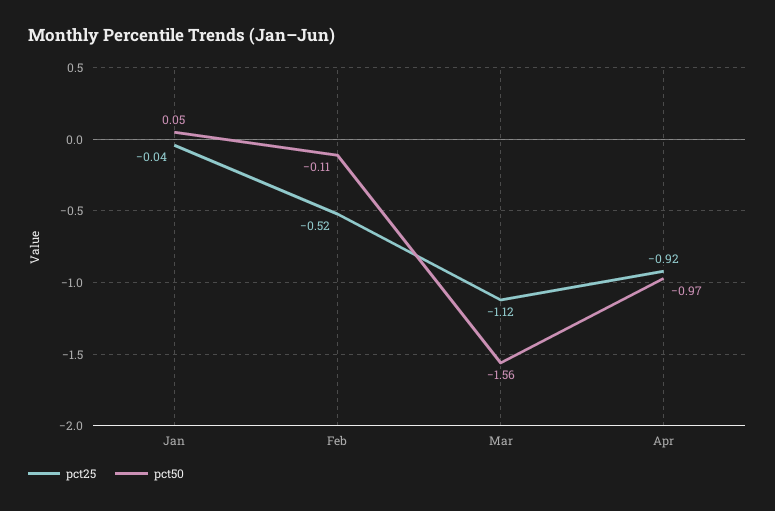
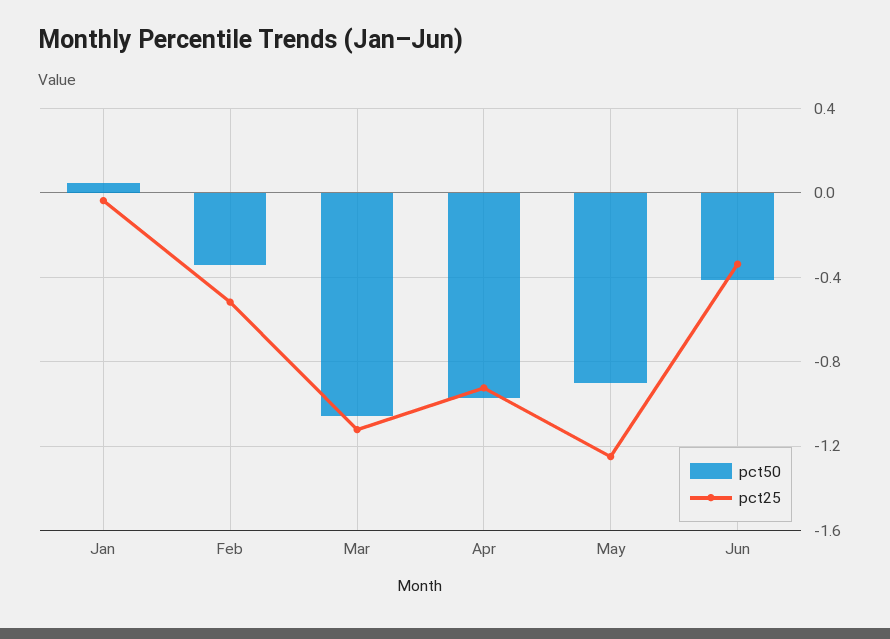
pct50, Feb: -0.11 -> -0.35
pct50, Mar: -1.56 -> -1.05
pct50, May: none -> -0.9
pct25, May: none -> -1.25
pct50, Jun: none -> -0.4
pct25, Jun: none -> -0.35

